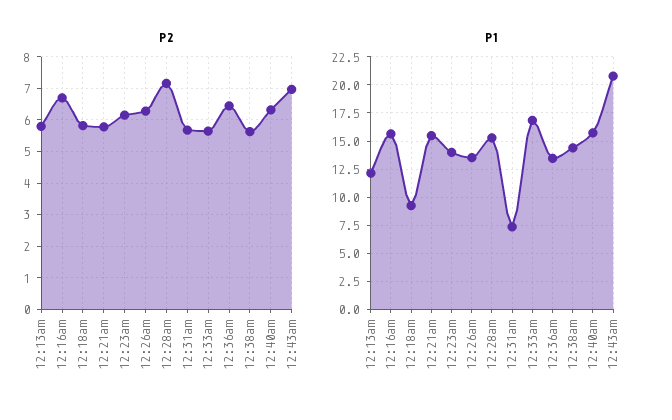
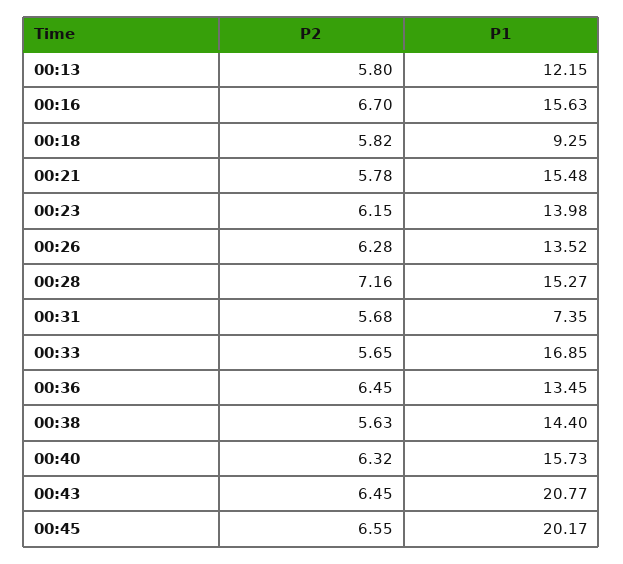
P2, 12:43am: 7 -> 6.45
P2, 00:45: none -> 6.55
P1, 00:45: none -> 20.17

